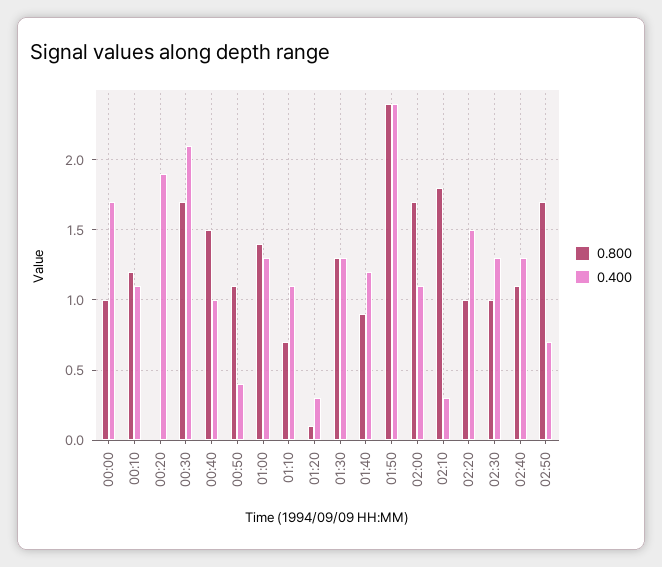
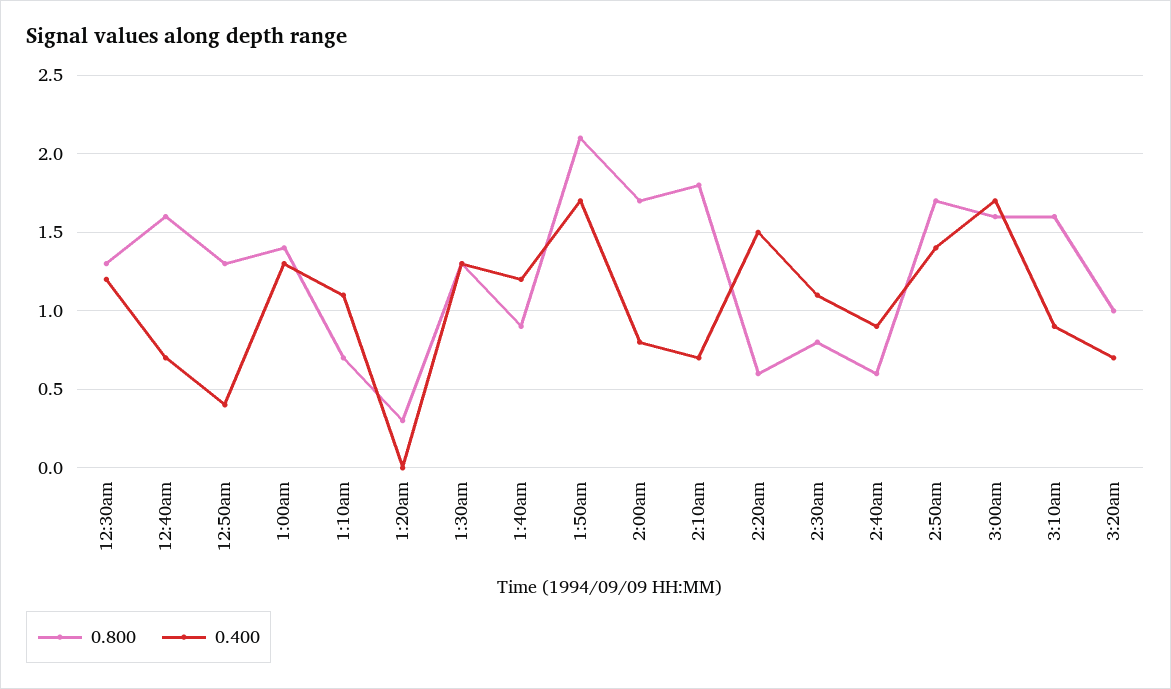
0.800, 00:00: 1 -> none
0.400, 00:00: 1.7 -> none
0.800, 00:10: 1.2 -> none
0.400, 00:10: 1.1 -> none
0.800, 00:20: 0 -> none
0.400, 00:20: 1.9 -> none
0.800, 00:30: 1.7 -> 1.3
0.400, 00:30: 2.1 -> 1.2
0.800, 00:40: 1.5 -> 1.6
0.400, 00:40: 1 -> 0.7
0.800, 00:50: 1.1 -> 1.3
0.800, 01:20: 0.1 -> 0.3
0.400, 01:20: 0.3 -> 0
0.800, 01:50: 2.4 -> 2.1
0.400, 01:50: 2.4 -> 1.7
0.400, 02:00: 1.1 -> 0.8
0.400, 02:10: 0.3 -> 0.7
0.800, 02:20: 1 -> 0.6
0.800, 02:30: 1 -> 0.8
0.400, 02:30: 1.3 -> 1.1
0.800, 02:40: 1.1 -> 0.6
0.400, 02:40: 1.3 -> 0.9
0.400, 02:50: 0.7 -> 1.4
0.800, 3:00am: none -> 1.6
0.400, 3:00am: none -> 1.7
0.800, 3:10am: none -> 1.6
0.400, 3:10am: none -> 0.9
0.800, 3:20am: none -> 1
0.400, 3:20am: none -> 0.7

